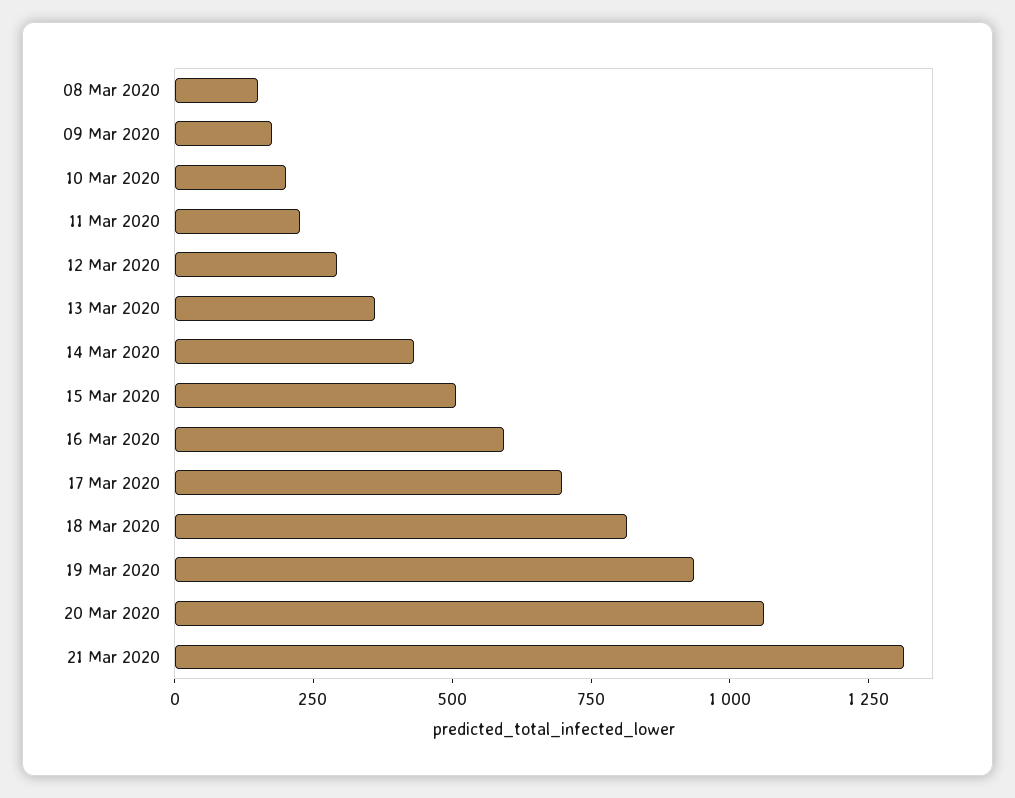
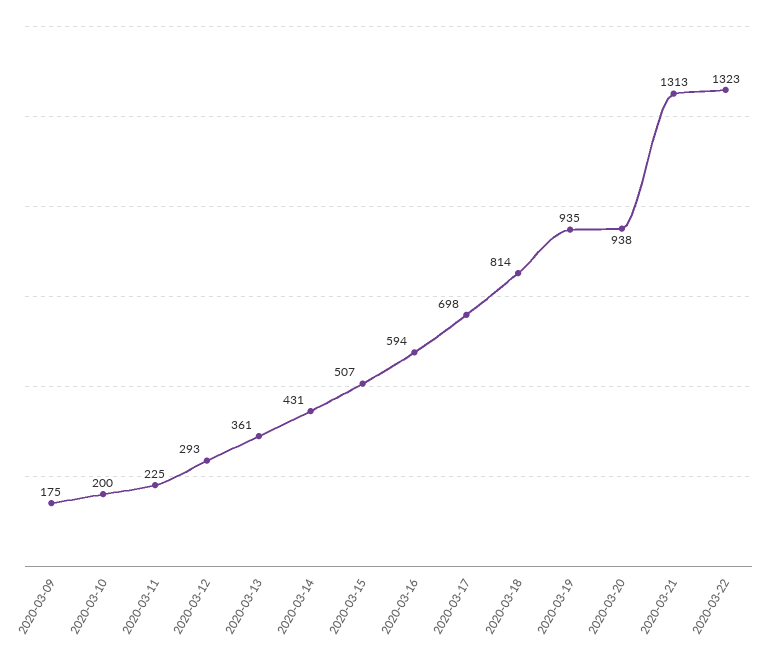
08 Mar 2020: 150 -> none
20 Mar 2020: 1050 -> 938
2020-03-22: none -> 1323

